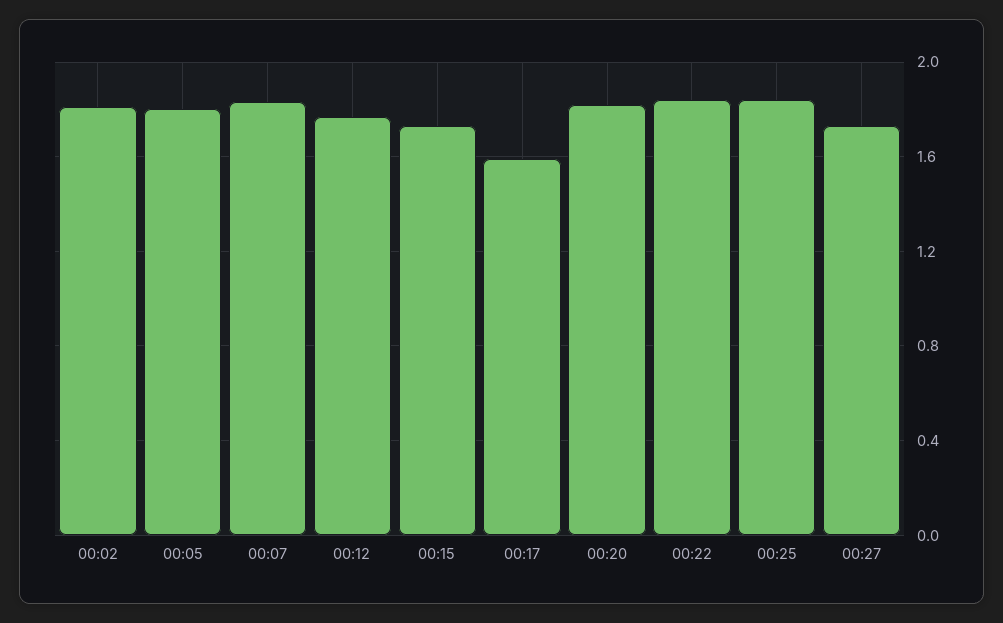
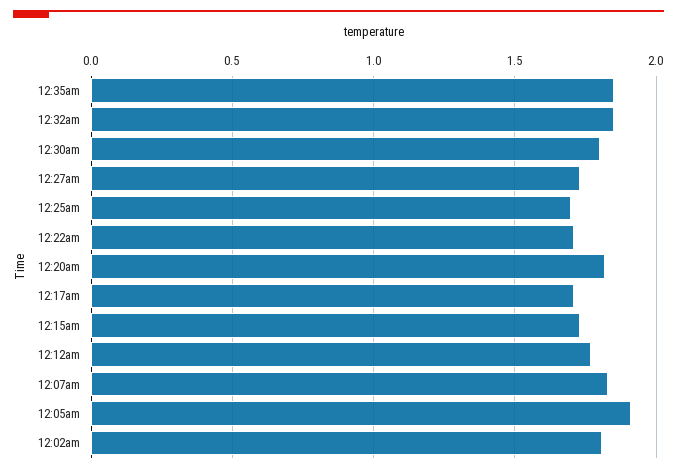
00:05: 1.8 -> 1.9
00:17: 1.6 -> 1.7
00:22: 1.85 -> 1.7
00:25: 1.85 -> 1.7
12:35am: none -> 1.85
12:32am: none -> 1.85
12:30am: none -> 1.8

